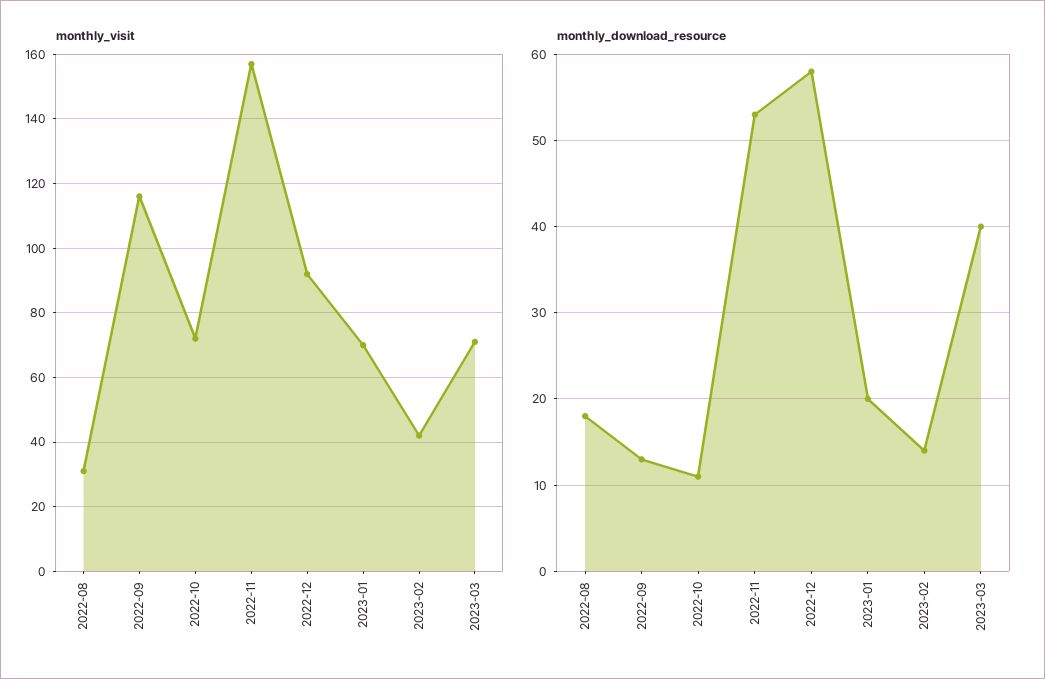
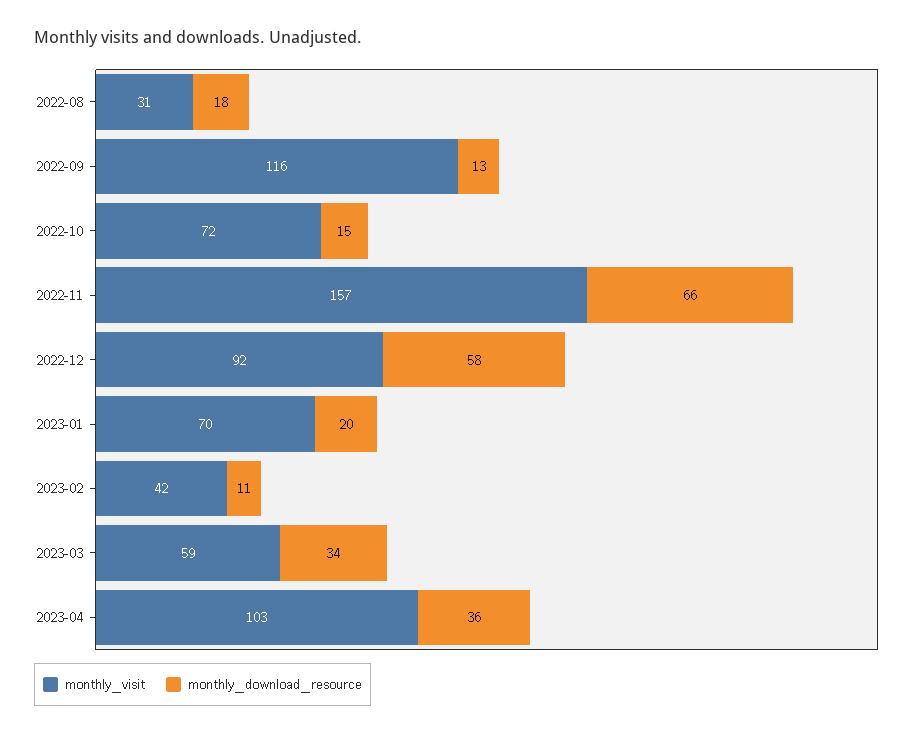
monthly_visit, 2023-03: 70 -> 59
monthly_download_resource, 2022-10: 11 -> 15
monthly_download_resource, 2022-11: 53 -> 66
monthly_download_resource, 2023-02: 14 -> 11
monthly_download_resource, 2023-03: 40 -> 34
monthly_visit, 2023-04: none -> 103
monthly_download_resource, 2023-04: none -> 36

